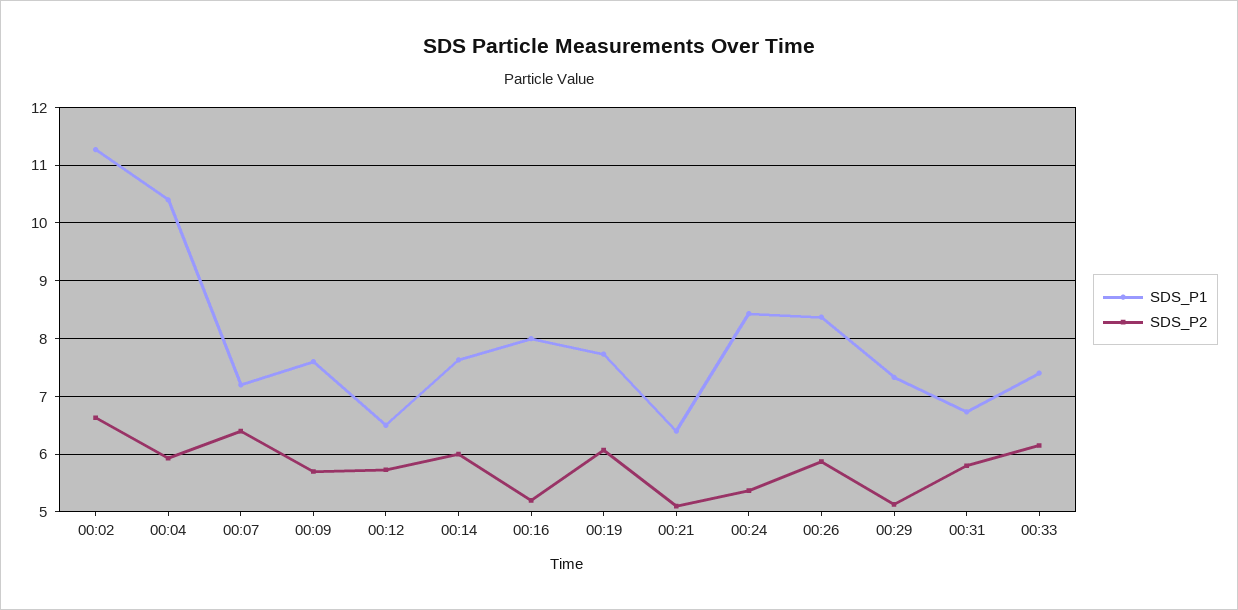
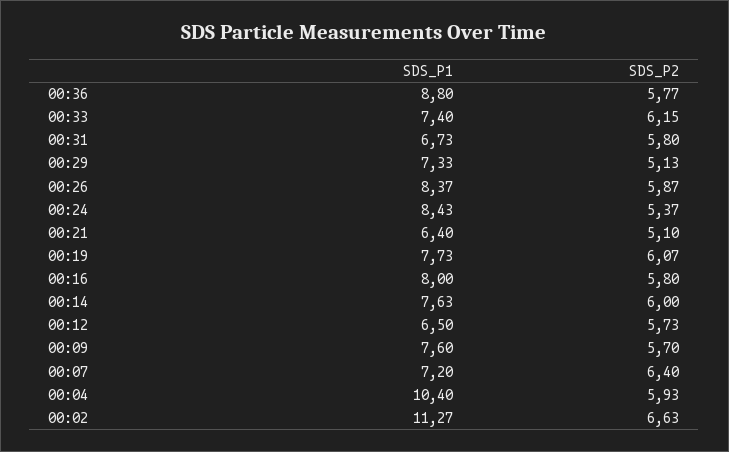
SDS_P2, 00:16: 5.2 -> 5.8
SDS_P1, 00:36: none -> 8.8
SDS_P2, 00:36: none -> 5.77

